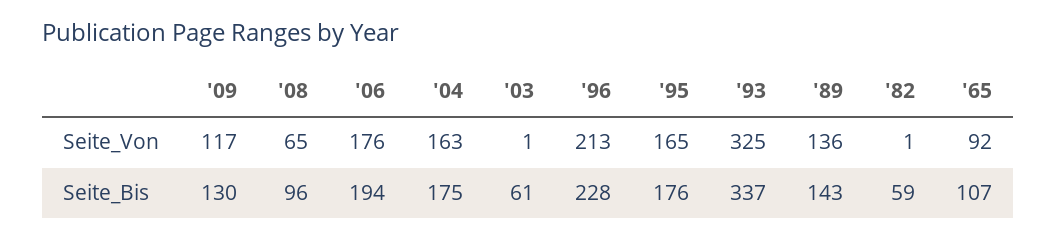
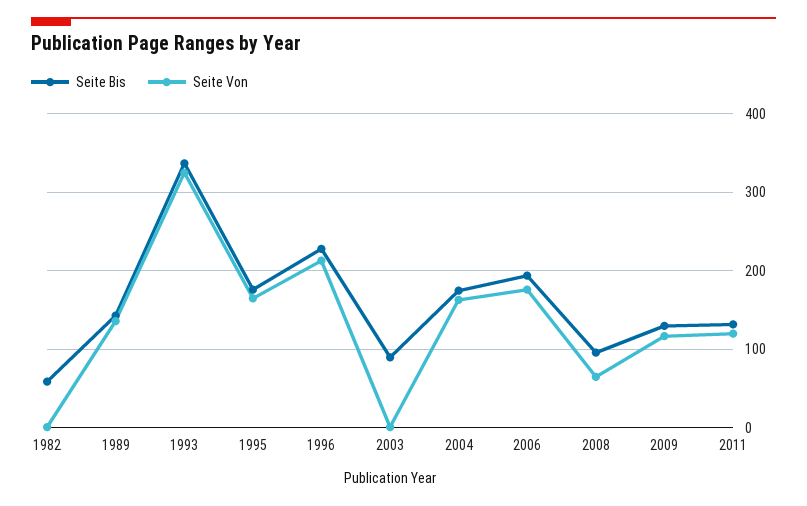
Seite_Von, '65: 92 -> none
Seite_Bis, '03: 61 -> 90
Seite_Bis, '65: 107 -> none
Seite_Bis, 2011: none -> 130
Seite_Von, 2011: none -> 120

